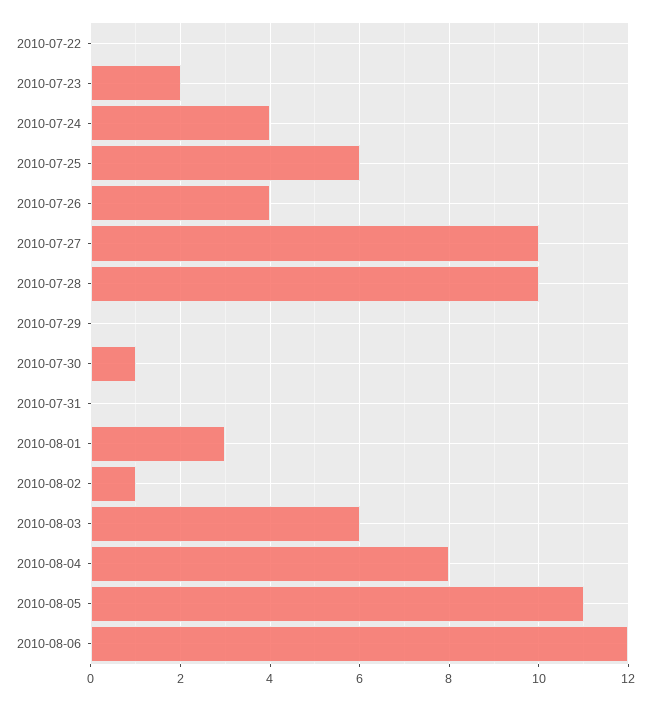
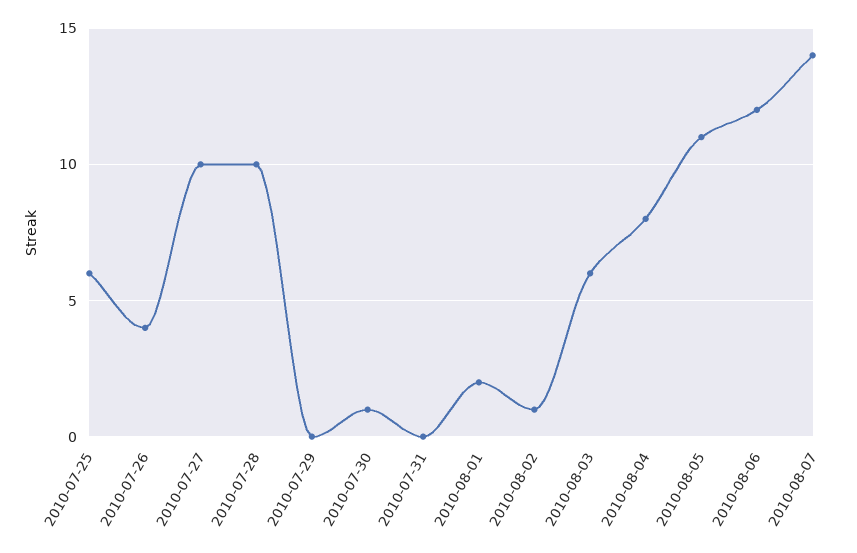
2010-07-22: 0 -> none
2010-07-23: 2 -> none
2010-07-24: 4 -> none
2010-08-01: 3 -> 2
2010-08-07: none -> 14

